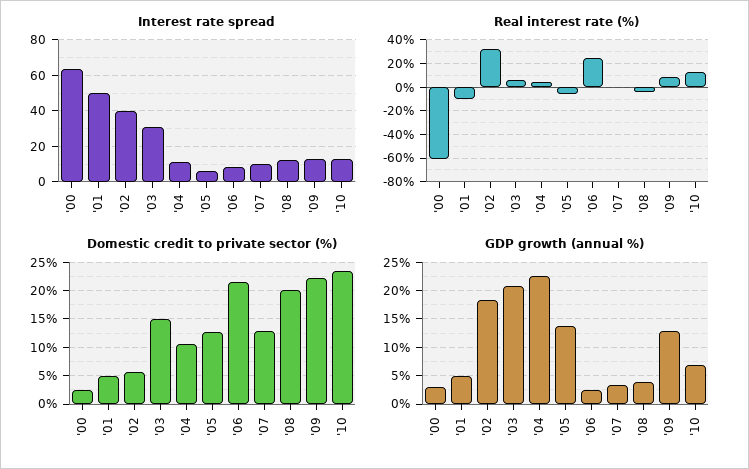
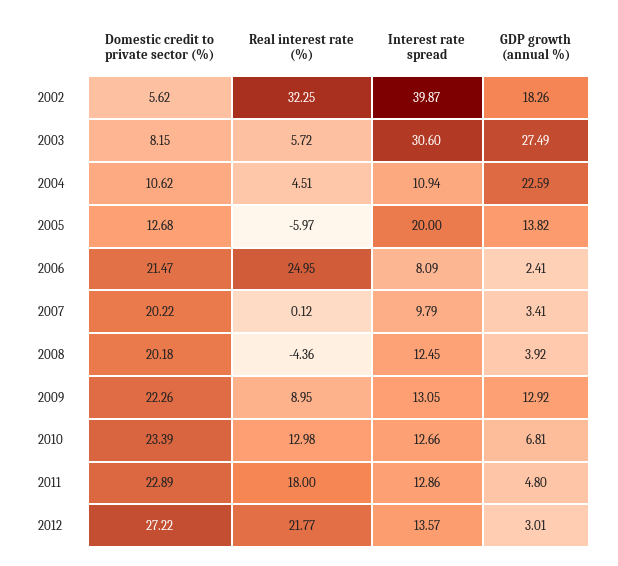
Interest rate spread, '00: 65 -> none
Interest rate spread, '01: 50 -> none
Interest rate spread, '05: 5 -> 20
Real interest rate (%), '00: -60 -> none
Real interest rate (%), '01: -10 -> none
Domestic credit to private sector (%), '00: 2.5 -> none
Domestic credit to private sector (%), '01: 5 -> none
Domestic credit to private sector (%), '03: 15 -> 8.15
Domestic credit to private sector (%), '07: 12.5 -> 20.22
GDP growth (annual %), '00: 2.5 -> none
GDP growth (annual %), '01: 5 -> none
GDP growth (annual %), '03: 20 -> 27.49
Domestic credit to private sector (%), 2011: none -> 22.89
Real interest rate (%), 2011: none -> 18
Interest rate spread, 2011: none -> 12.86
GDP growth (annual %), 2011: none -> 4.8
Domestic credit to private sector (%), 2012: none -> 27.22
Real interest rate (%), 2012: none -> 21.77
Interest rate spread, 2012: none -> 13.57
GDP growth (annual %), 2012: none -> 3.01

